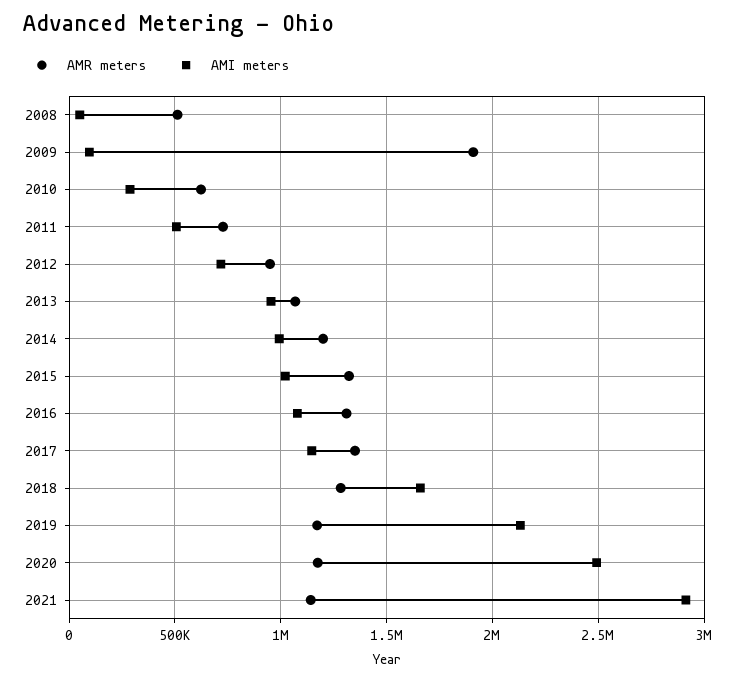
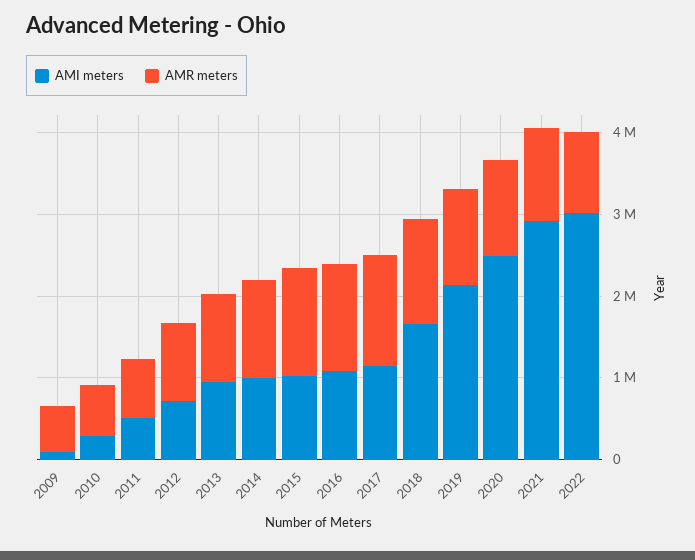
AMR meters, 2008: 500000 -> none
AMI meters, 2008: 50000 -> none
AMR meters, 2009: 1900000 -> 600000
AMI meters, 2022: none -> 3000000
AMR meters, 2022: none -> 1000000

